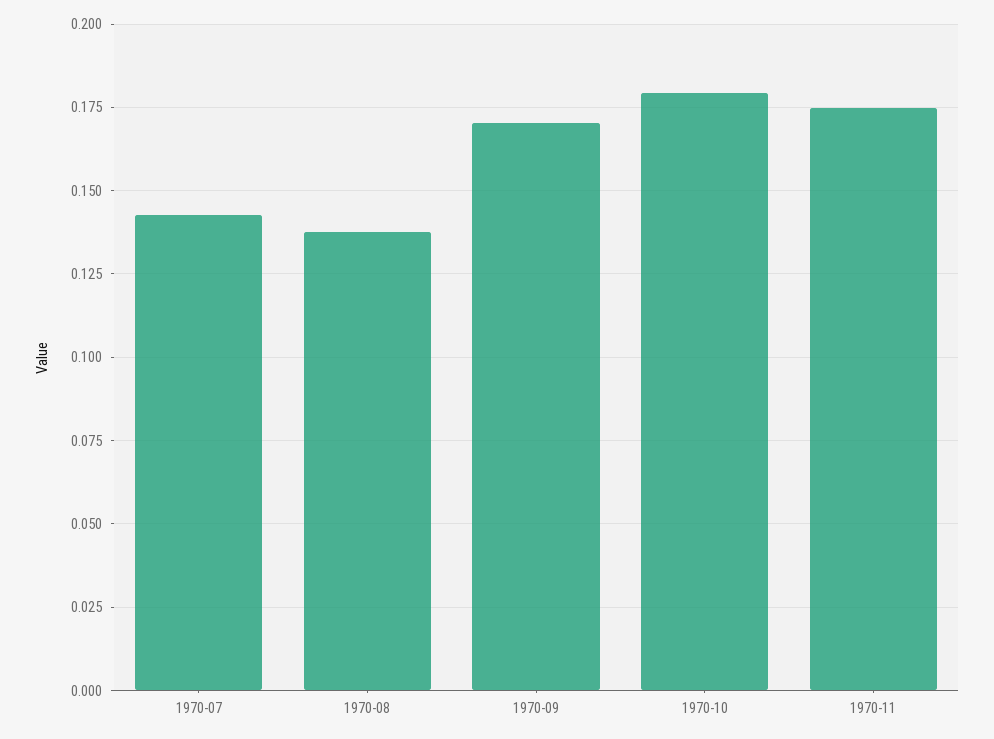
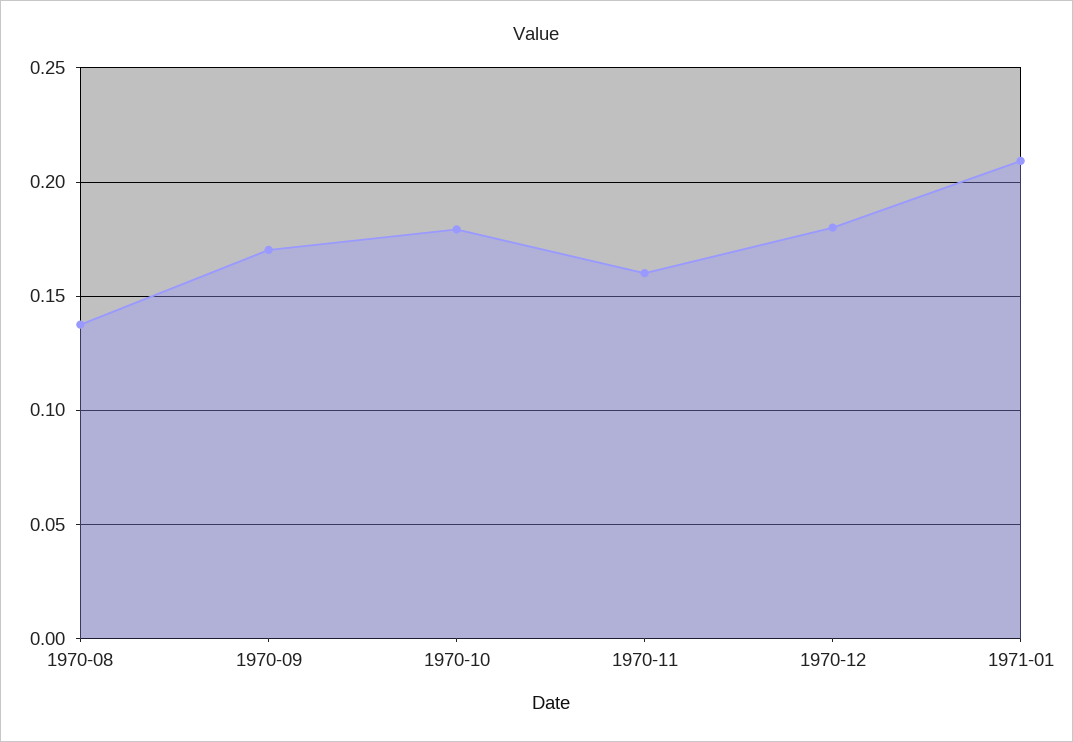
1970-07: 0.1425 -> none
1970-11: 0.175 -> 0.16
1970-12: none -> 0.18
1971-01: none -> 0.21

